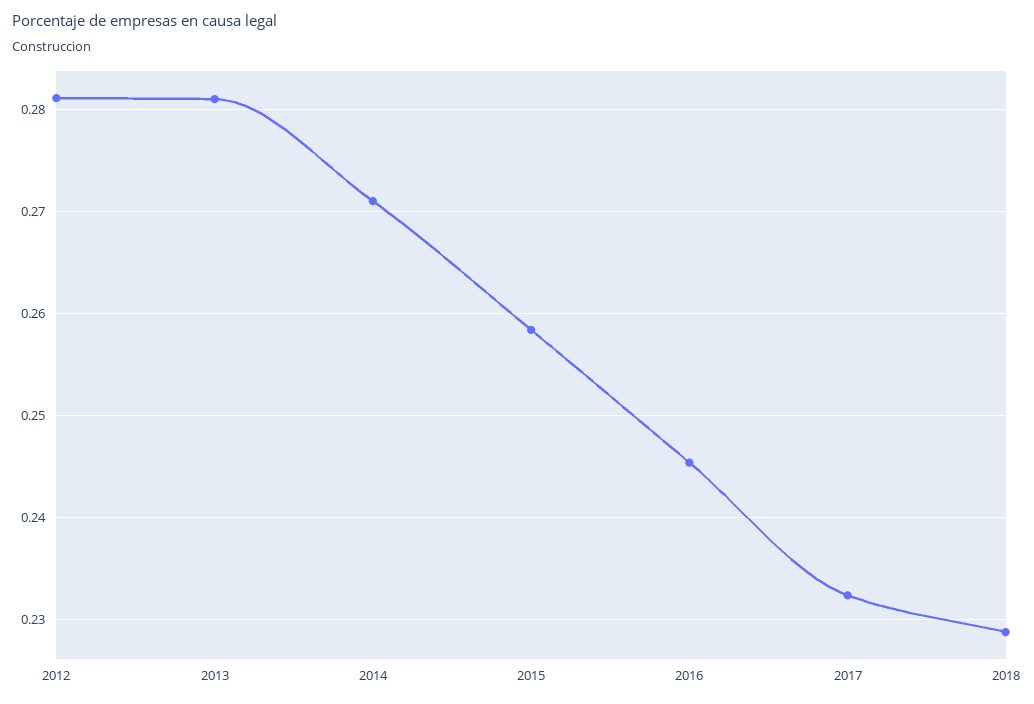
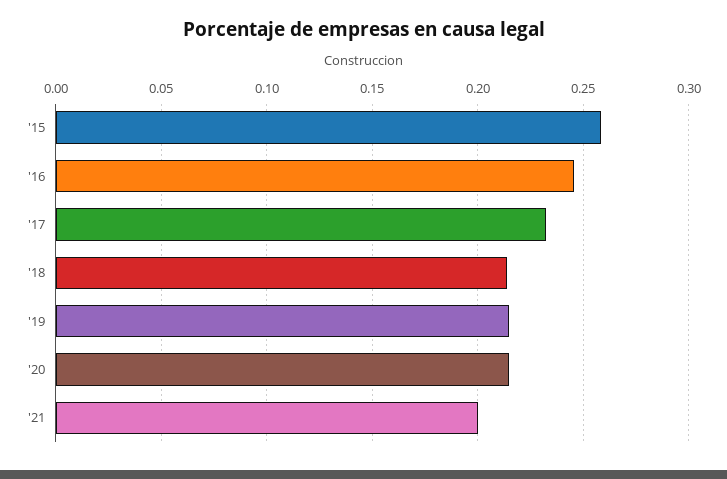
2012: 0.281 -> none
2013: 0.281 -> none
2014: 0.271 -> none
2018: 0.229 -> 0.215
'19: none -> 0.215
'20: none -> 0.215
'21: none -> 0.2

